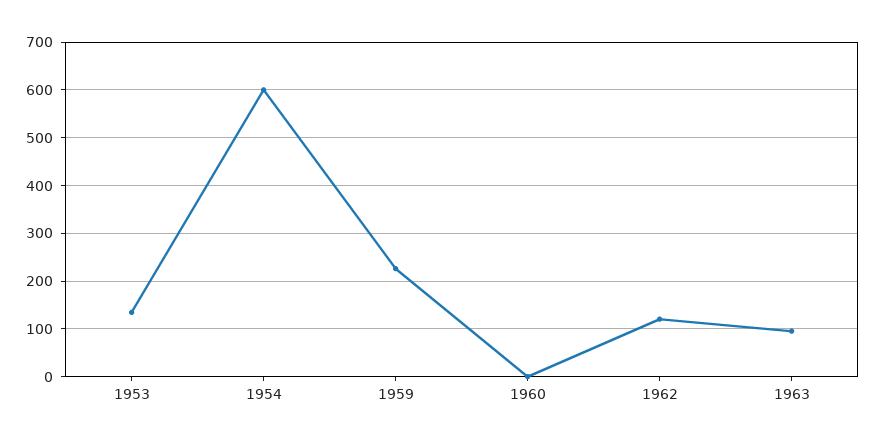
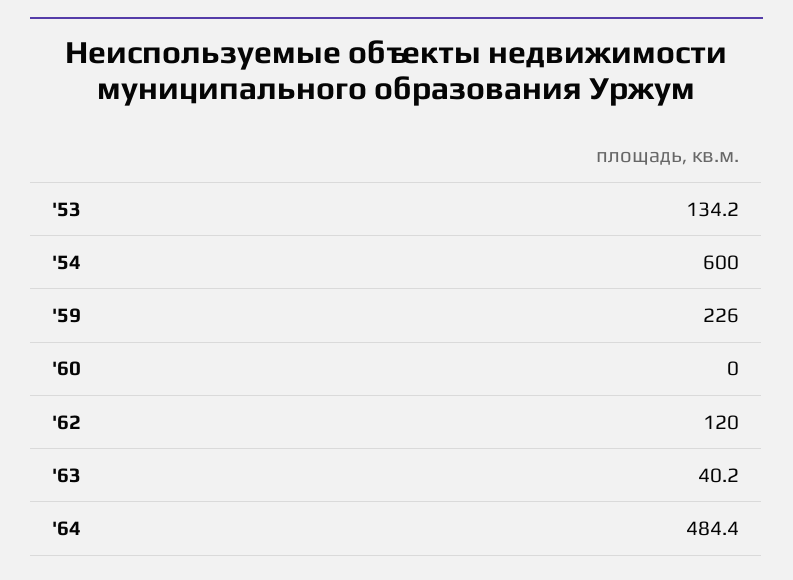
1963: 100 -> 40.2
'64: none -> 484.4

